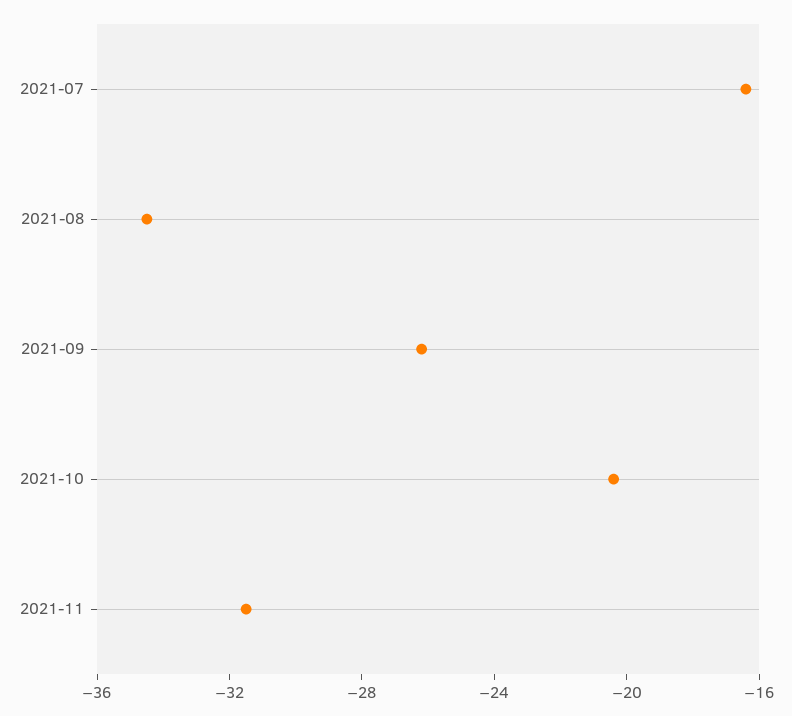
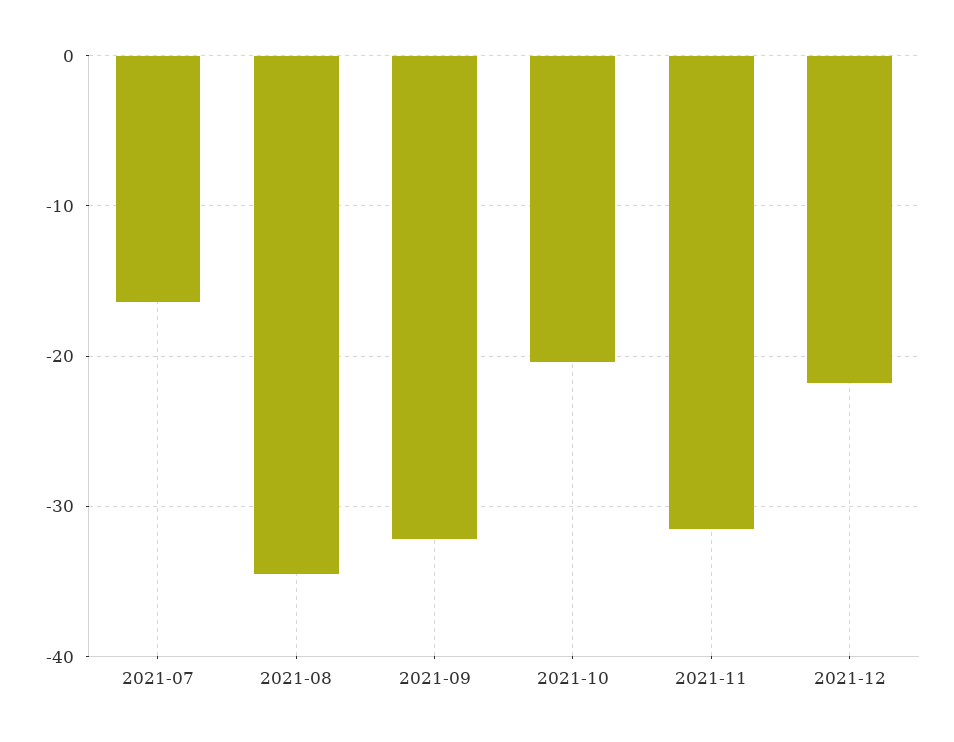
2021-09: -26 -> -32
2021-12: none -> -22

